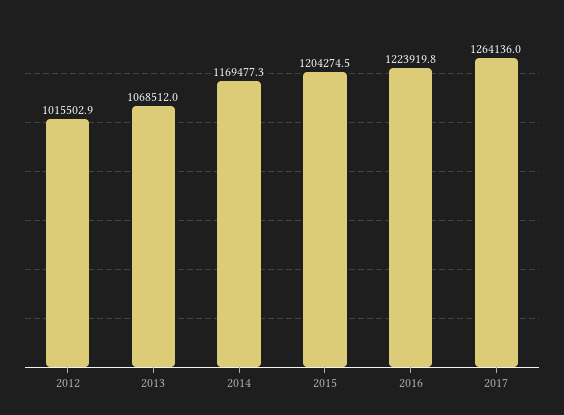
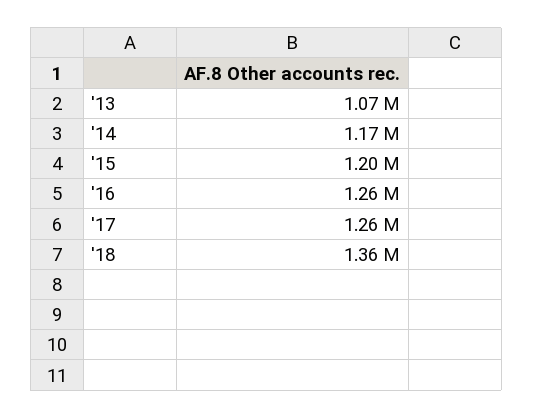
2012: 1015502.9 -> none
2016: 1223919.8 -> 1260000
'18: none -> 1360000

